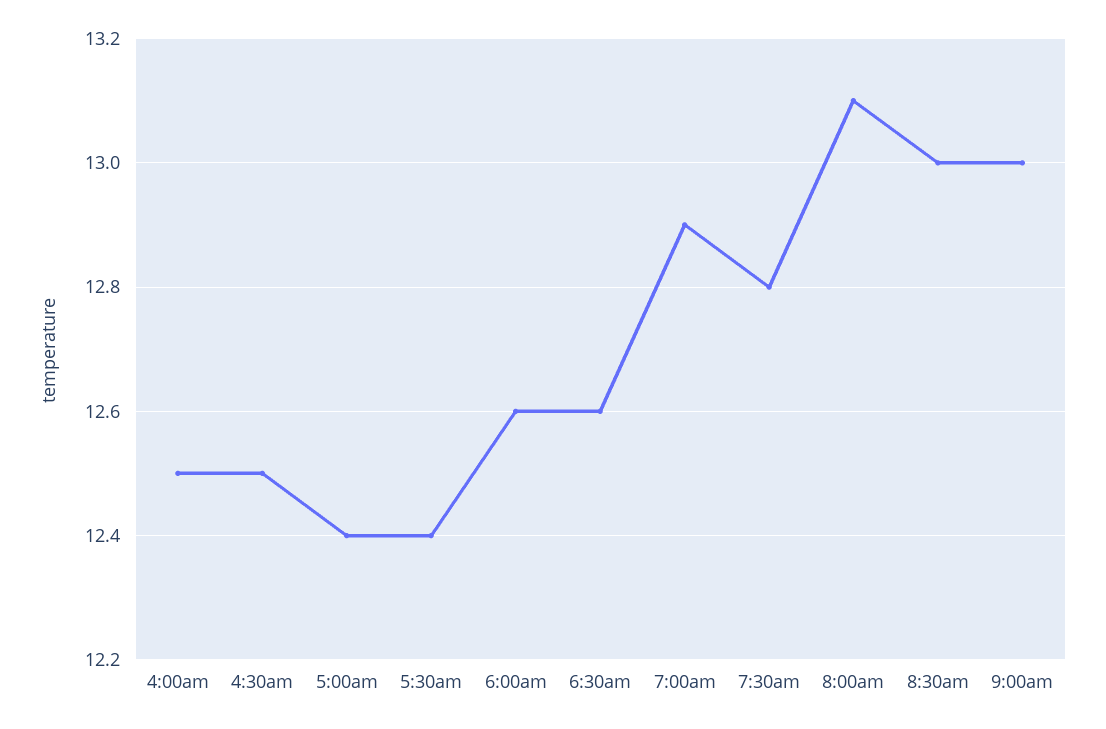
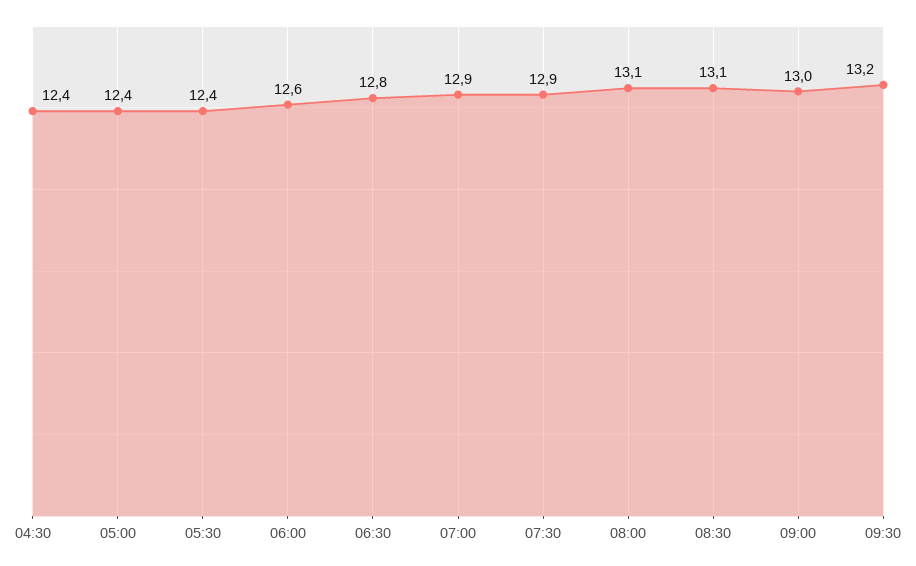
4:00am: 12.5 -> none
4:30am: 12.5 -> 12.4
6:30am: 12.6 -> 12.8
7:30am: 12.8 -> 12.9
8:30am: 13 -> 13.1
09:30: none -> 13.2

